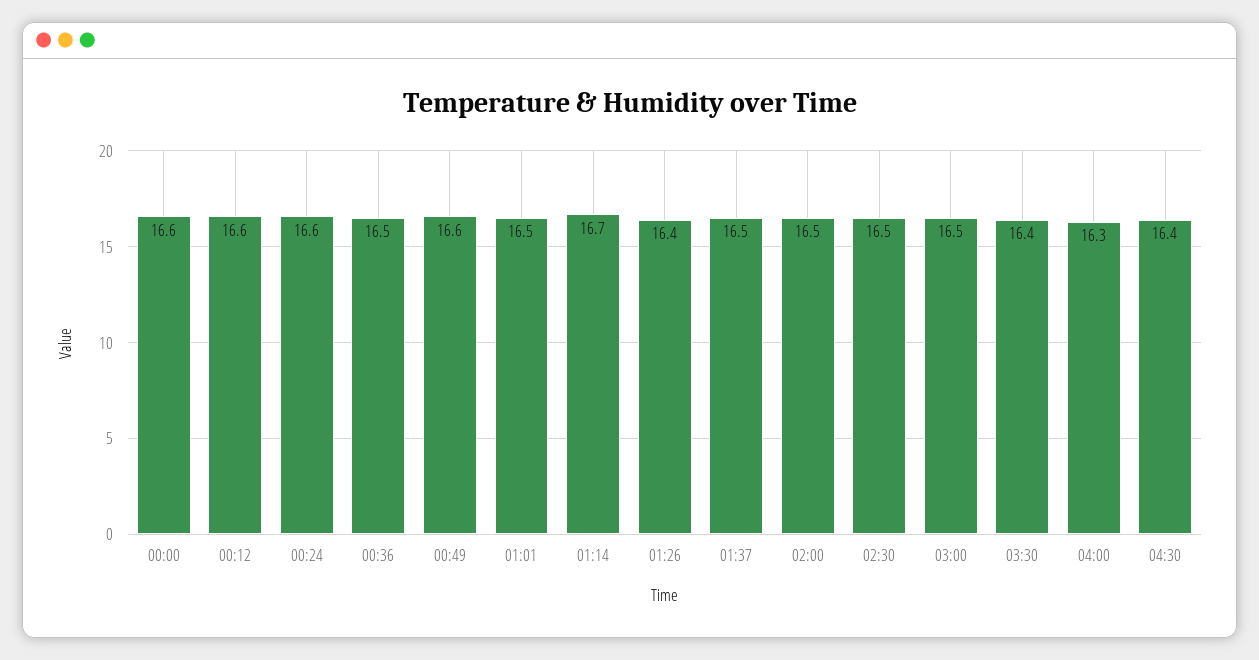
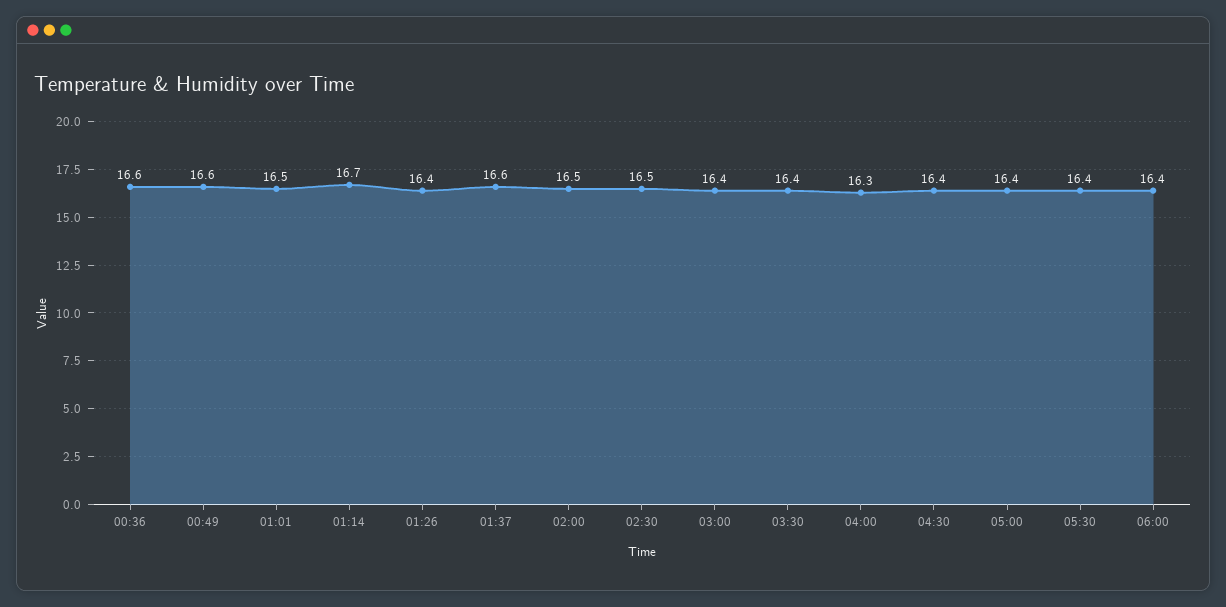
00:00: 16.6 -> none
00:12: 16.6 -> none
00:24: 16.6 -> none
00:36: 16.5 -> 16.6
01:37: 16.5 -> 16.6
03:00: 16.5 -> 16.4
05:00: none -> 16.4
05:30: none -> 16.4
06:00: none -> 16.4

